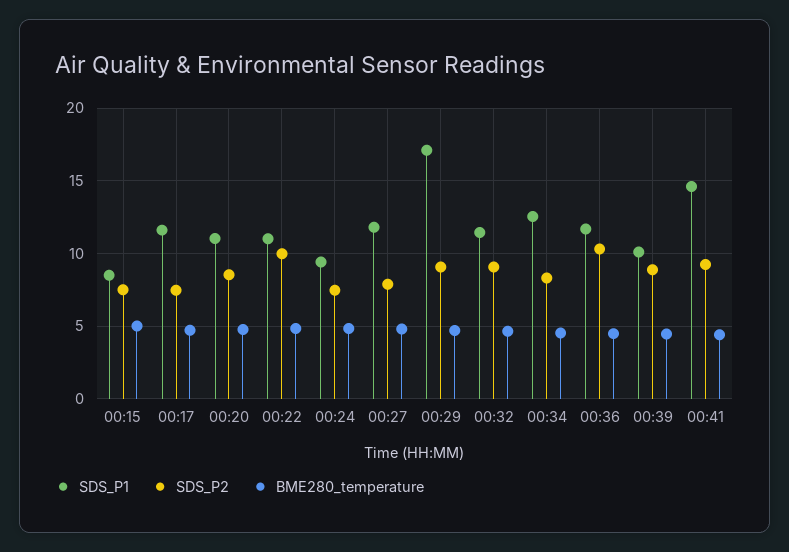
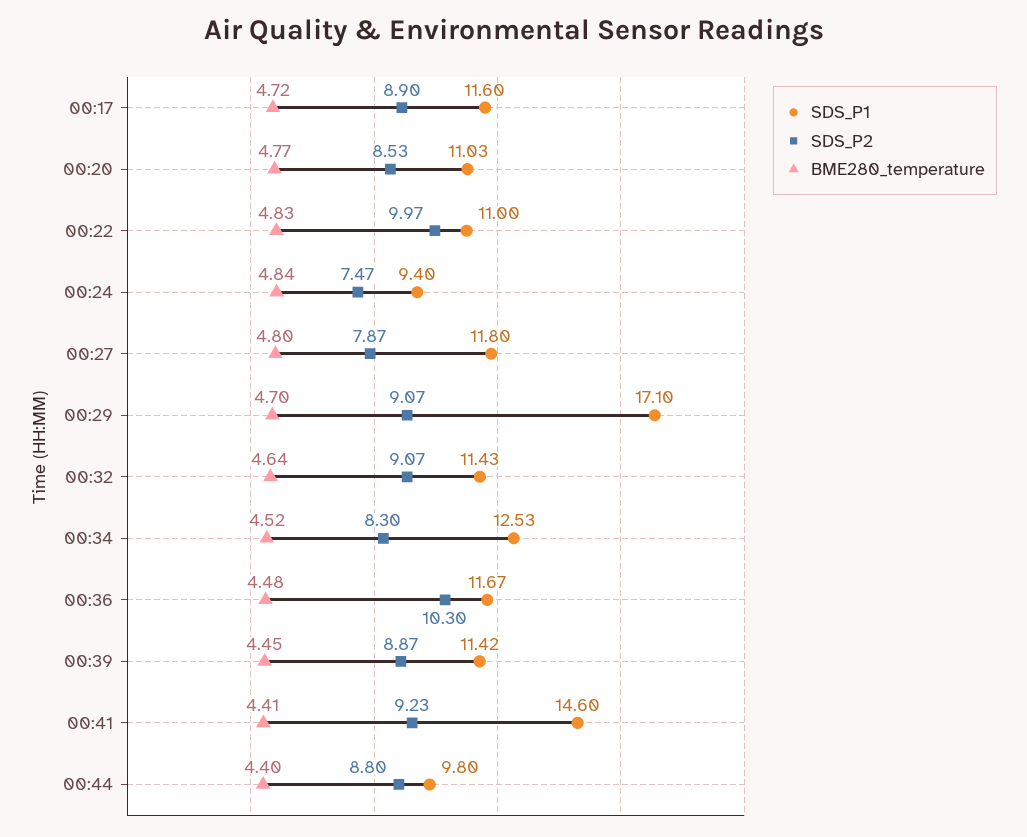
SDS_P1, 00:15: 8.5 -> none
SDS_P2, 00:15: 7.5 -> none
BME280_temperature, 00:15: 5 -> none
SDS_P2, 00:17: 7.5 -> 8.9
SDS_P1, 00:39: 10 -> 11.42
SDS_P1, 00:44: none -> 9.8
SDS_P2, 00:44: none -> 8.8
BME280_temperature, 00:44: none -> 4.4

